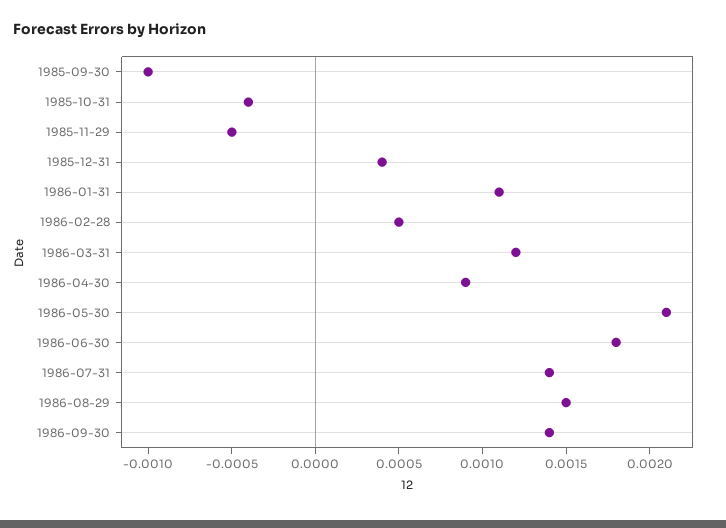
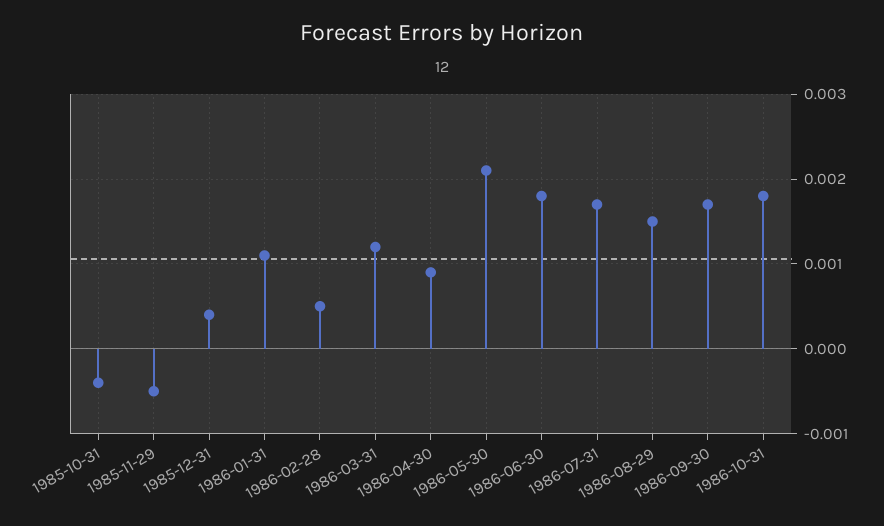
1985-09-30: -0.001 -> none
1986-07-31: 0.0014 -> 0.0017
1986-09-30: 0.0014 -> 0.0017
1986-10-31: none -> 0.0018

